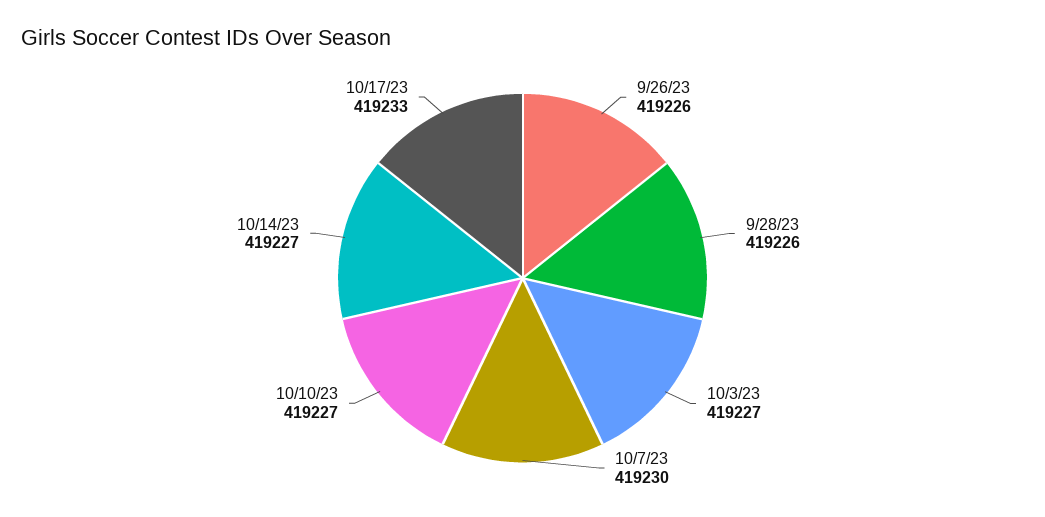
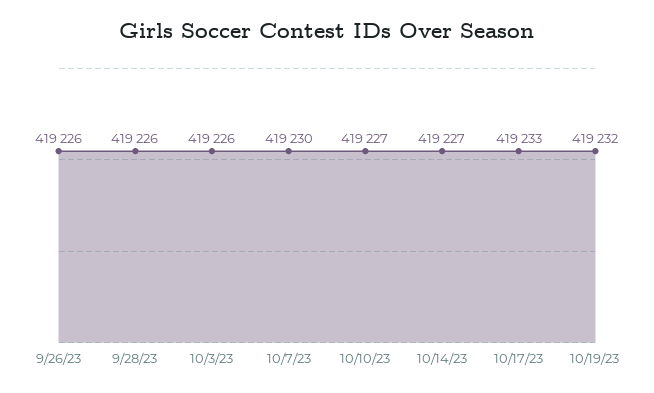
10/3/23: 419227 -> 419226
10/19/23: none -> 419232

